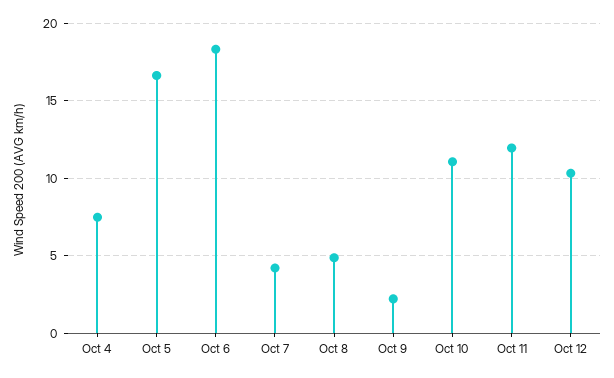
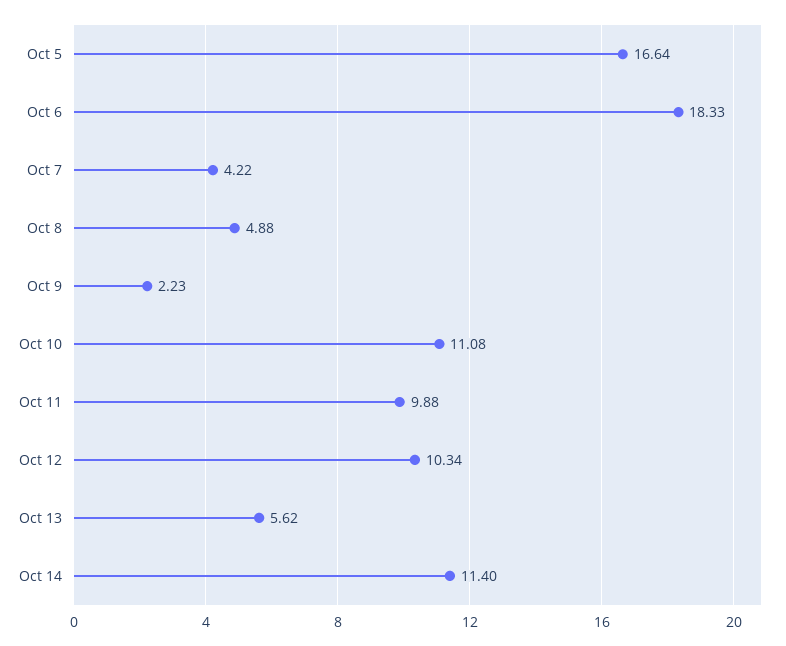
Oct 4: 7.5 -> none
Oct 11: 12 -> 9.88
Oct 13: none -> 5.62
Oct 14: none -> 11.4

